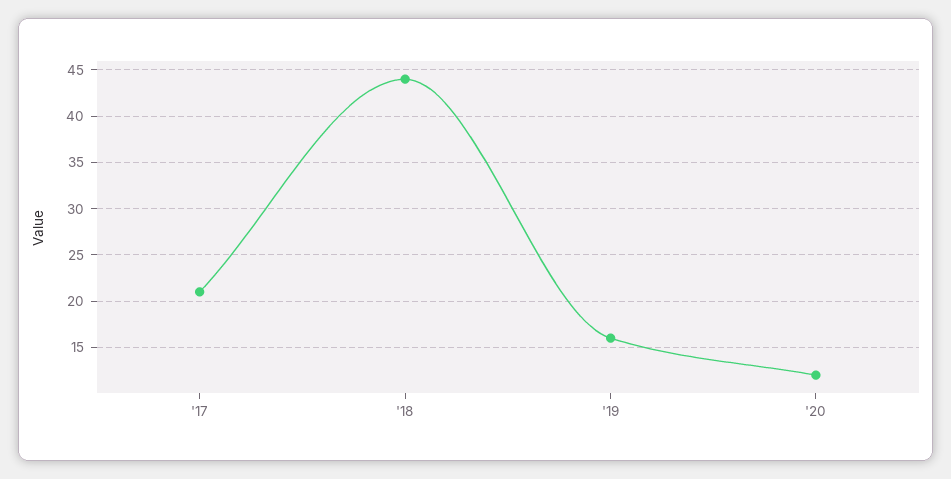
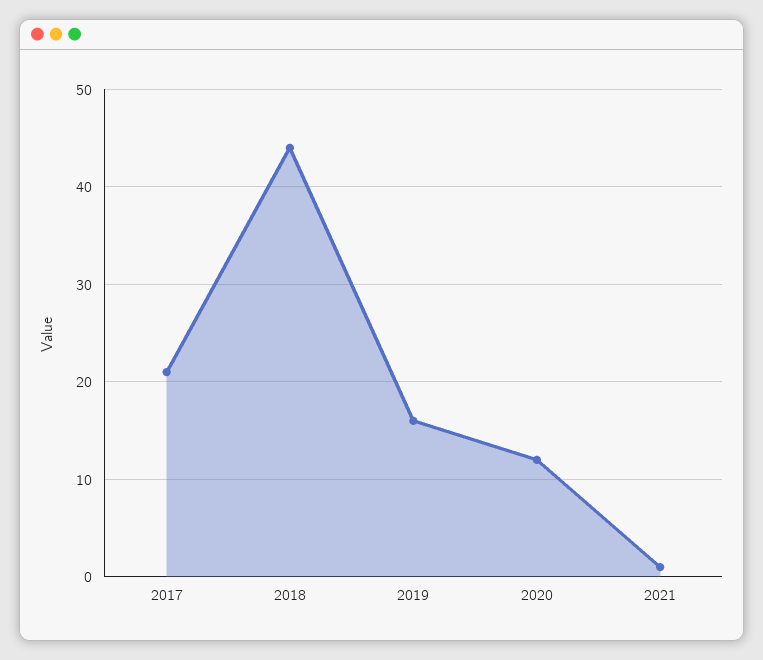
2021: none -> 1

